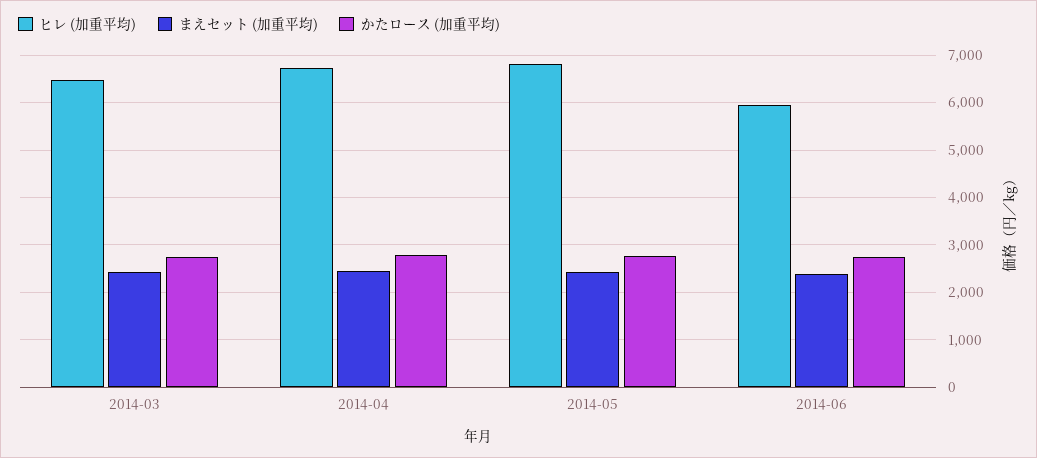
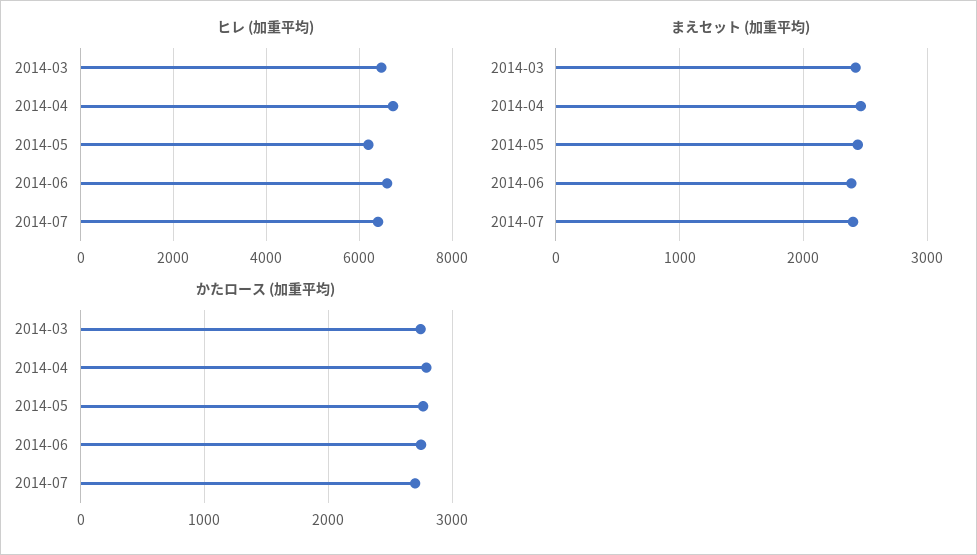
ヒレ (加重平均), 2014-05: 6800 -> 6200
ヒレ (加重平均), 2014-06: 6000 -> 6600
ヒレ (加重平均), 2014-07: none -> 6400
まえセット (加重平均), 2014-07: none -> 2400
かたロース (加重平均), 2014-07: none -> 2700

